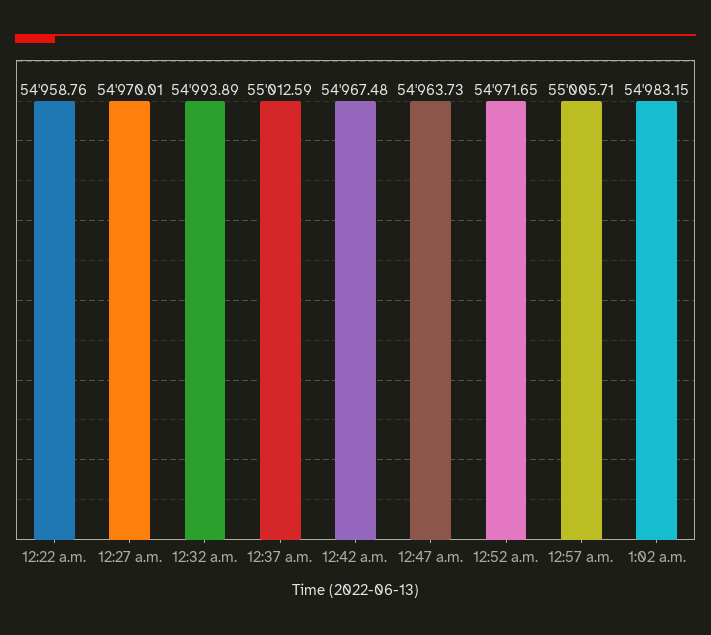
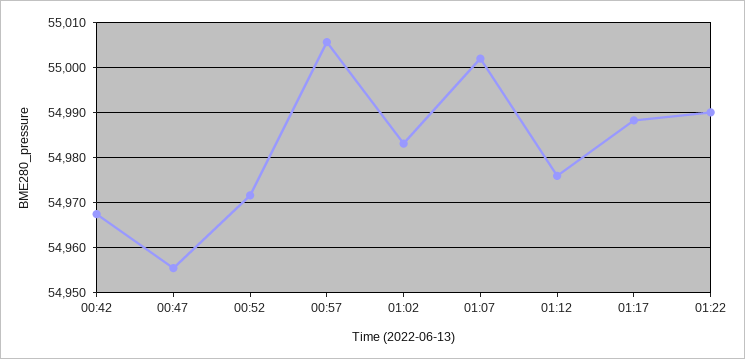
12:22 a.m.: 54958.76 -> none
12:27 a.m.: 54970.01 -> none
12:32 a.m.: 54993.89 -> none
12:37 a.m.: 55012.59 -> none
12:47 a.m.: 54963.73 -> 54956
01:07: none -> 55002
01:12: none -> 54976
01:17: none -> 54988
01:22: none -> 54990

